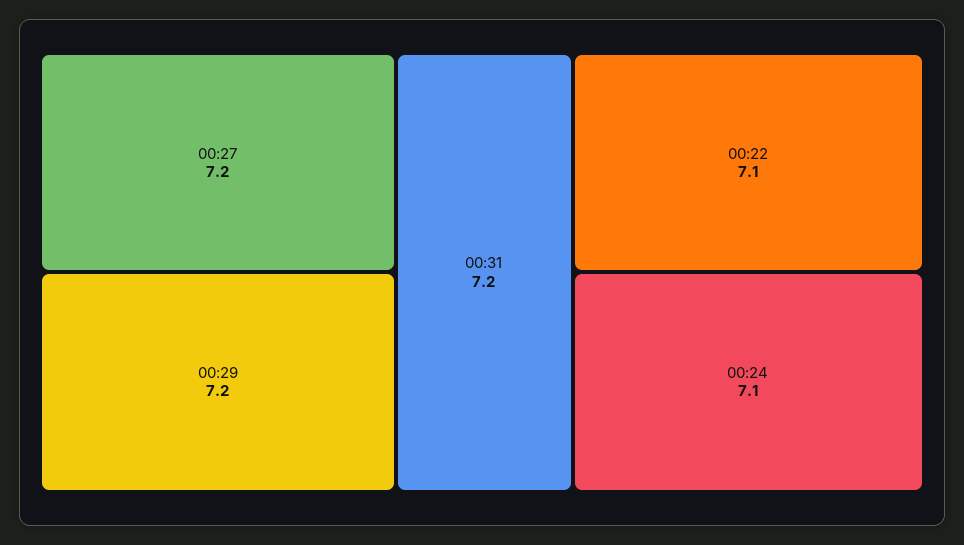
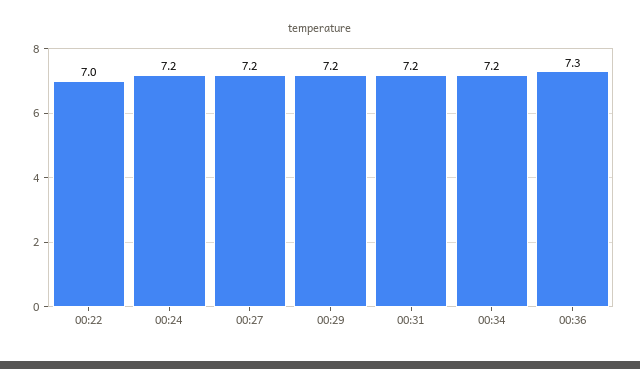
00:22: 7.1 -> 7
00:24: 7.1 -> 7.2
00:34: none -> 7.2
00:36: none -> 7.3

